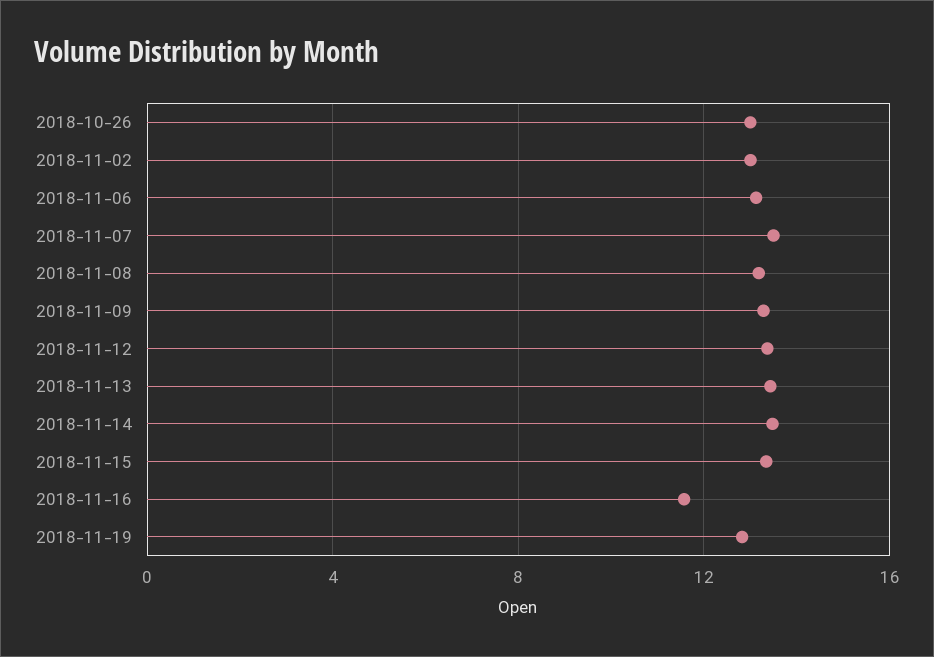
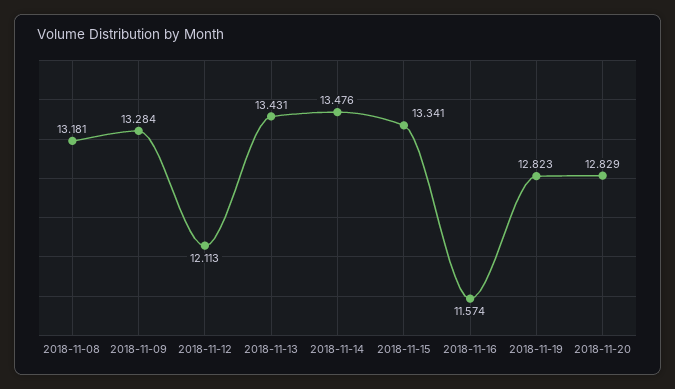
2018-10-26: 13 -> none
2018-11-02: 13 -> none
2018-11-06: 13 -> none
2018-11-07: 13.5 -> none
2018-11-12: 13.5 -> 12.113
2018-11-20: none -> 12.829

